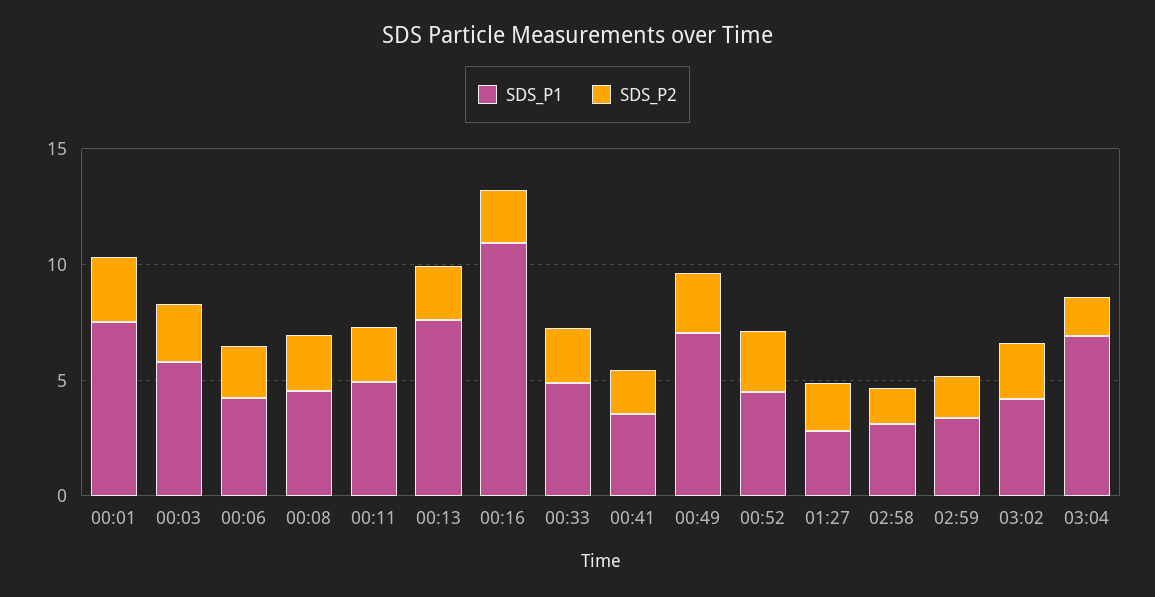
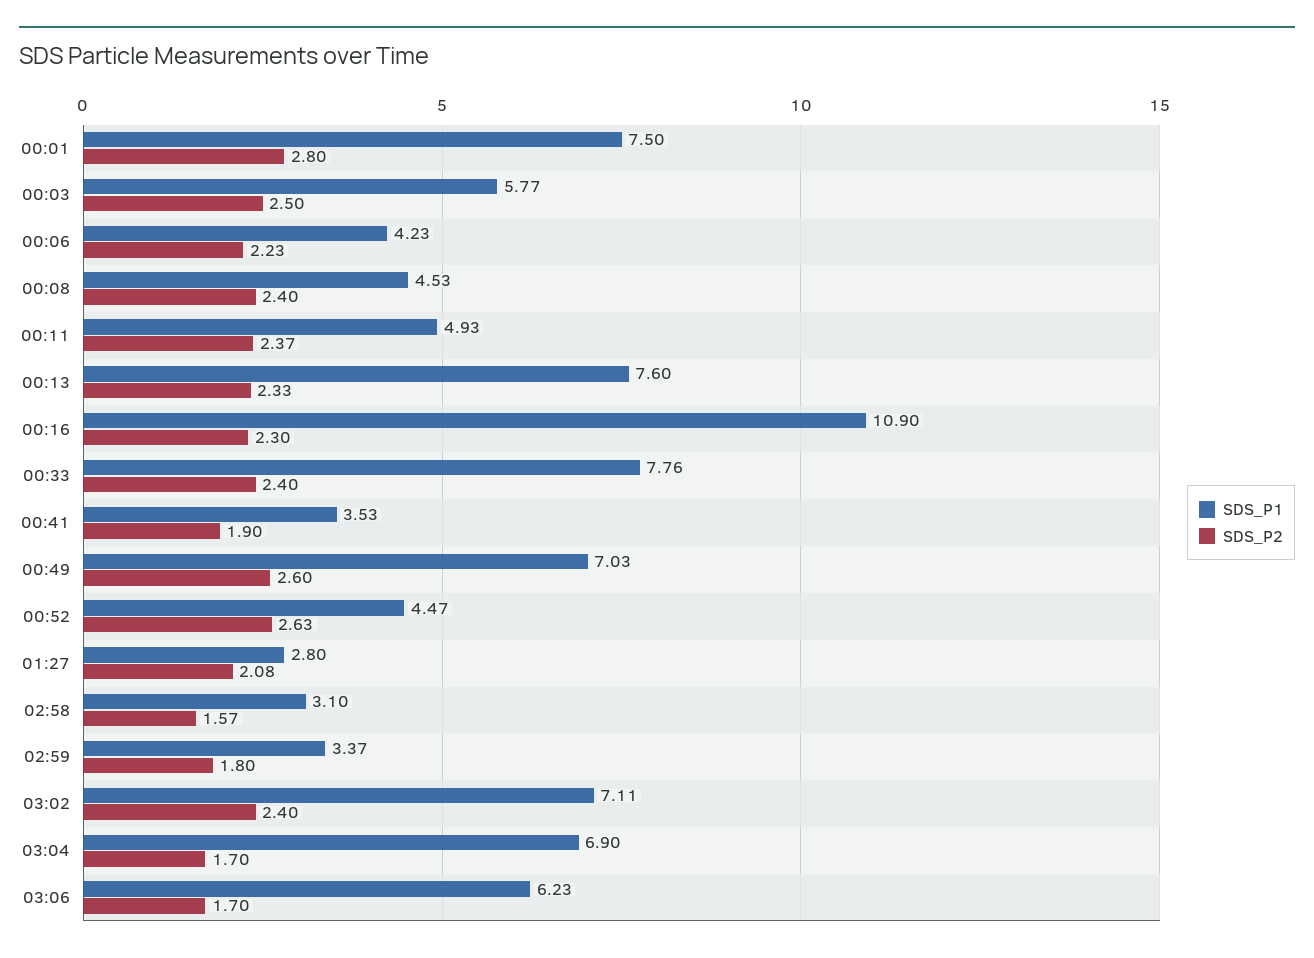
SDS_P1, 00:33: 5 -> 7.76
SDS_P1, 03:02: 4 -> 7.11
SDS_P1, 03:06: none -> 6.23
SDS_P2, 03:06: none -> 1.7

